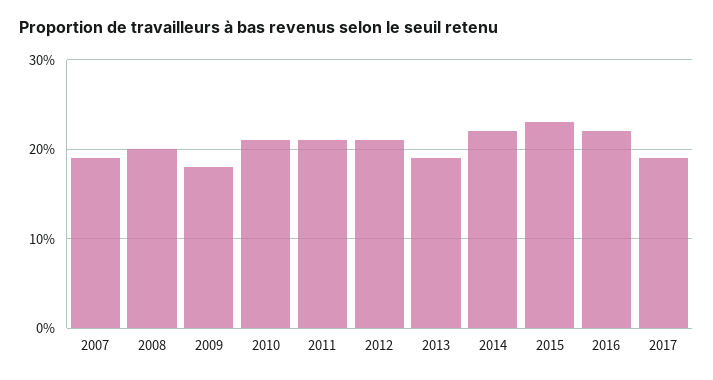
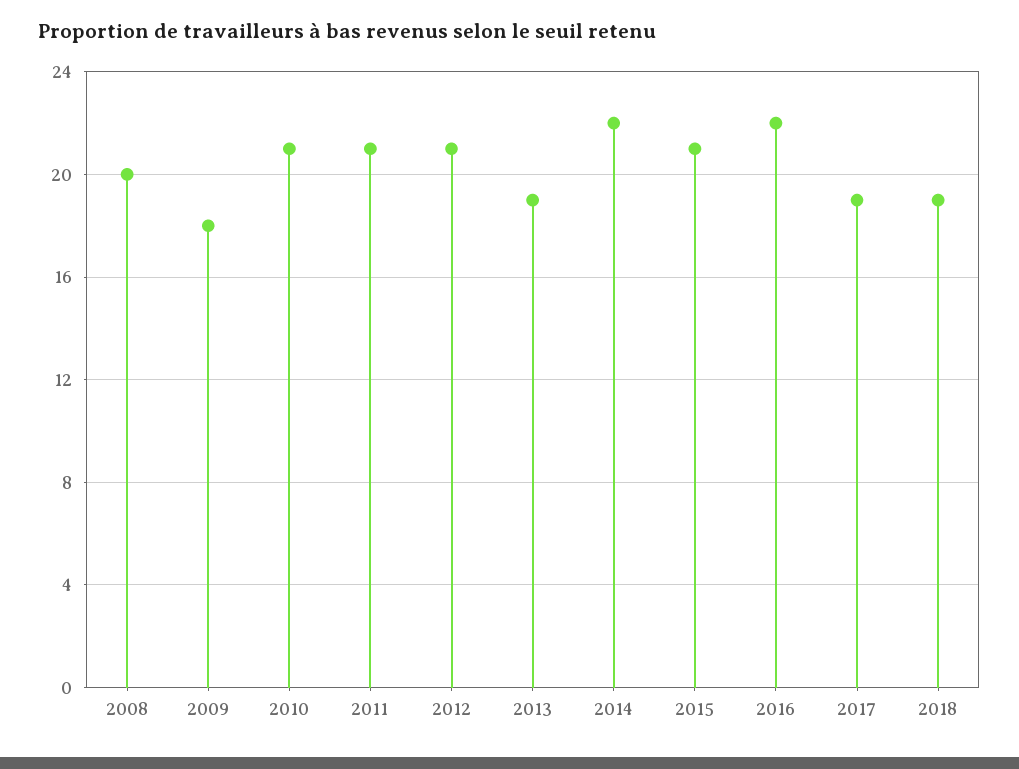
2007: 19 -> none
2015: 23 -> 21
2018: none -> 19

